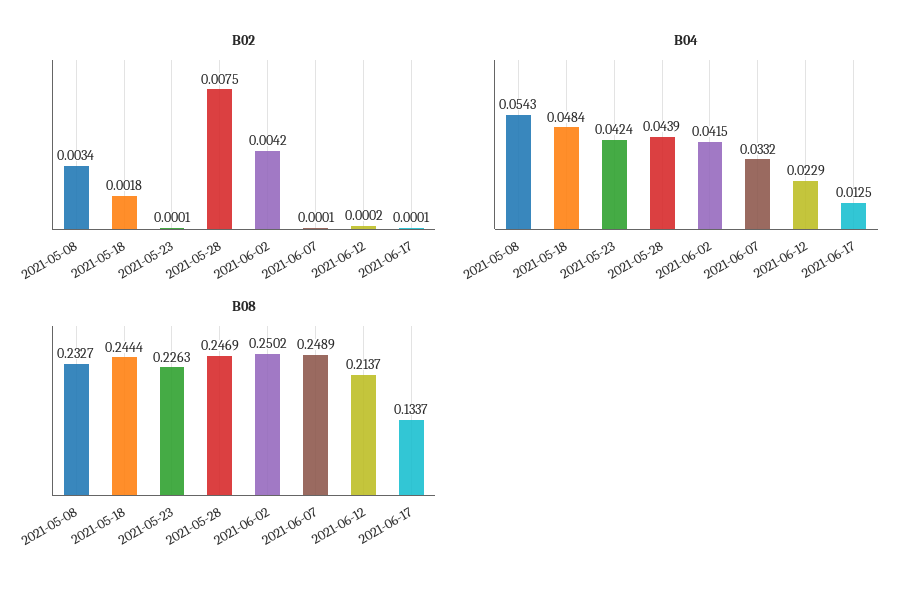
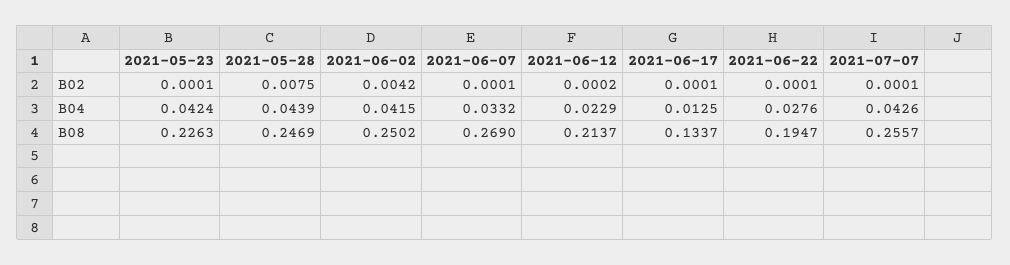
B02, 2021-05-08: 0.0034 -> none
B02, 2021-05-18: 0.0018 -> none
B04, 2021-05-08: 0.0543 -> none
B04, 2021-05-18: 0.0484 -> none
B08, 2021-05-08: 0.2327 -> none
B08, 2021-05-18: 0.2444 -> none
B08, 2021-06-07: 0.2489 -> 0.269
B02, 2021-06-22: none -> 0.0001
B02, 2021-07-07: none -> 0.0001
B04, 2021-06-22: none -> 0.0276
B04, 2021-07-07: none -> 0.0426
B08, 2021-06-22: none -> 0.1947
B08, 2021-07-07: none -> 0.2557

